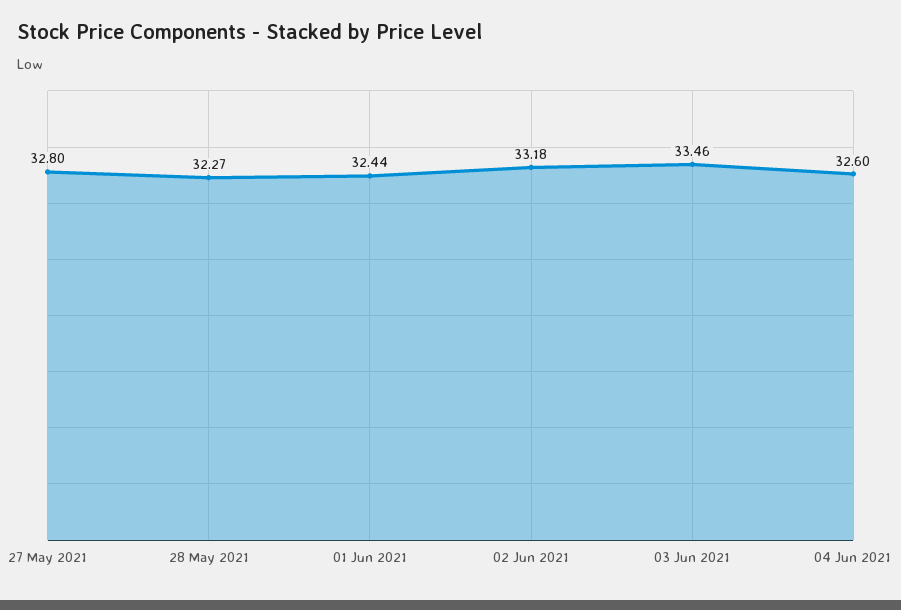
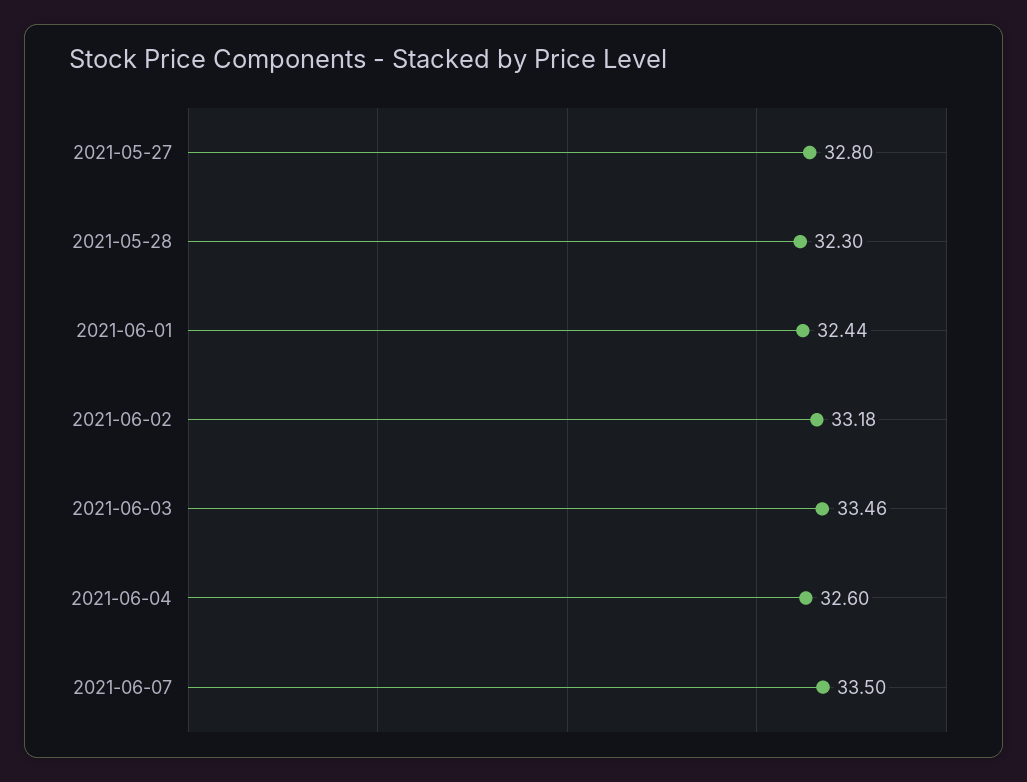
28 May 2021: 32.27 -> 32.3
2021-06-07: none -> 33.5

